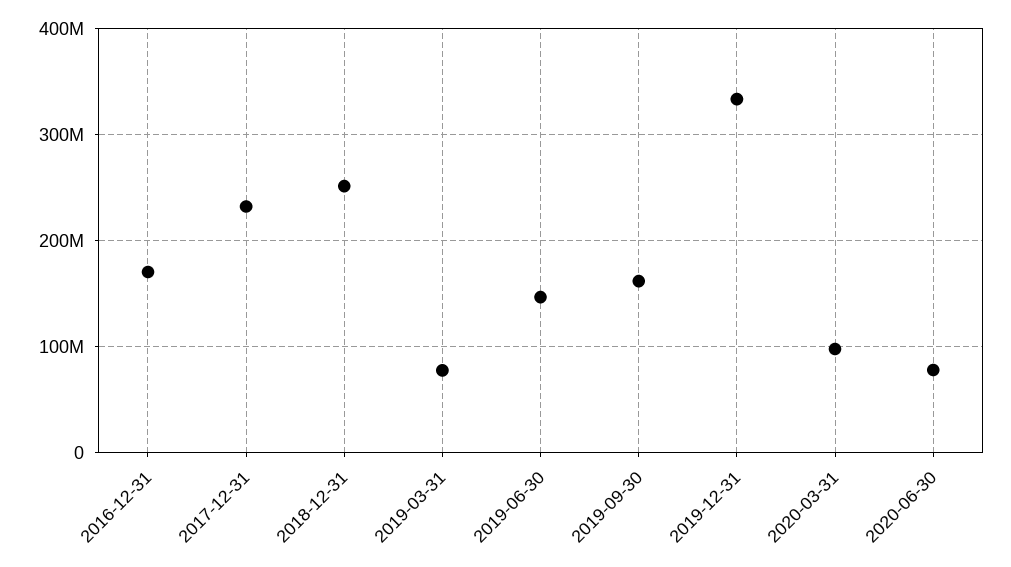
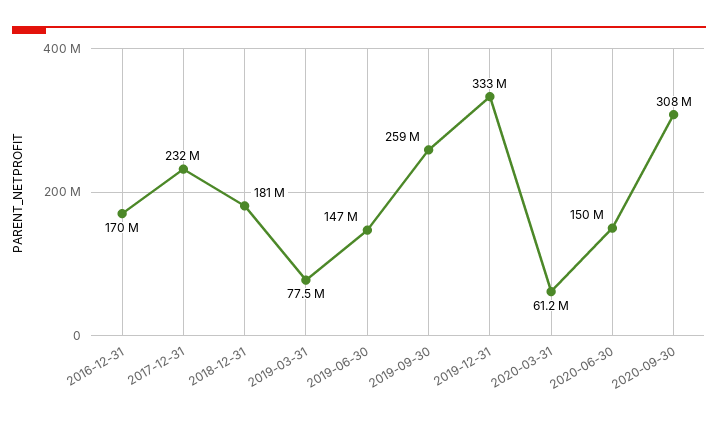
2018-12-31: 250000000 -> 181000000
2019-09-30: 160000000 -> 259000000
2020-03-31: 100000000 -> 61200000
2020-06-30: 80000000 -> 150000000
2020-09-30: none -> 308000000

